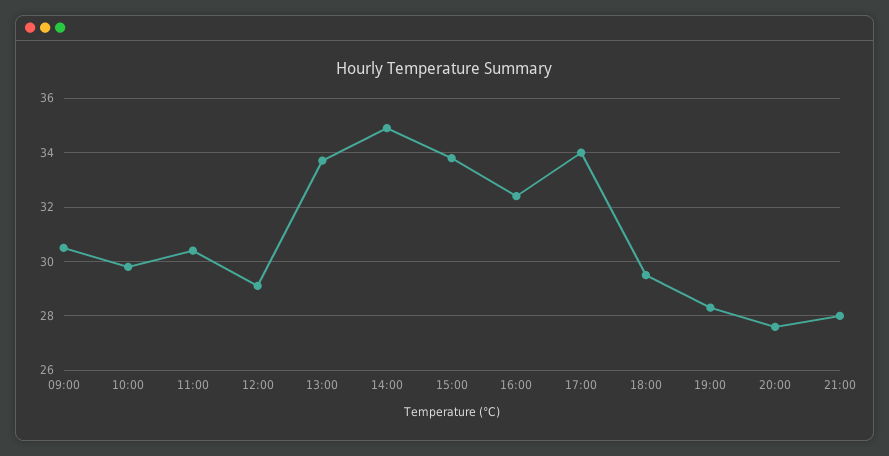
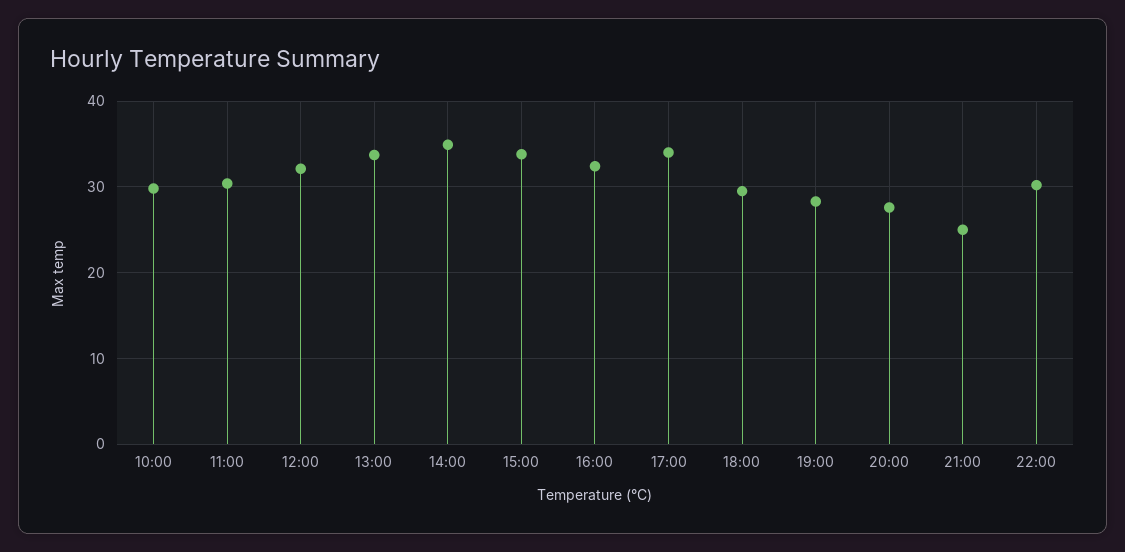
09:00: 30.5 -> none
12:00: 29 -> 32
21:00: 28 -> 25
22:00: none -> 30

